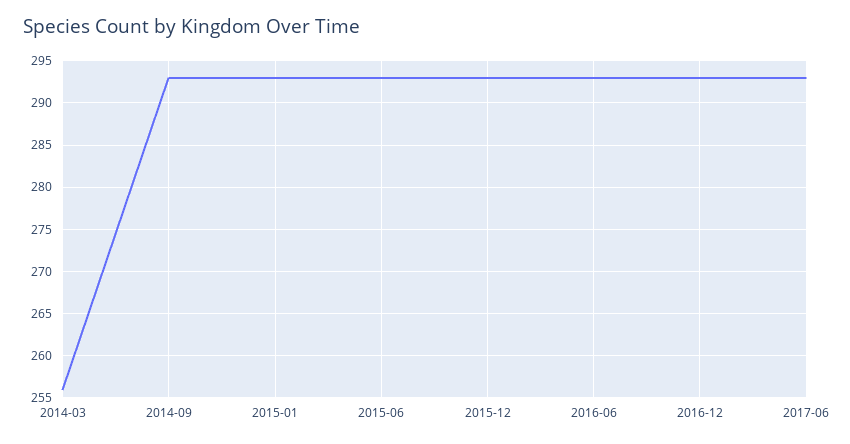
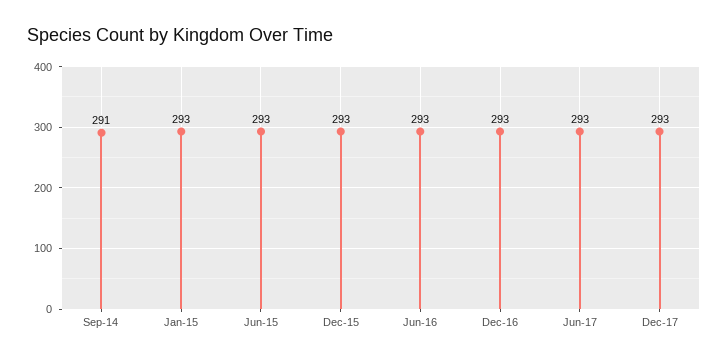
2014-03: 256 -> none
2014-09: 293 -> 291
Dec-17: none -> 293

